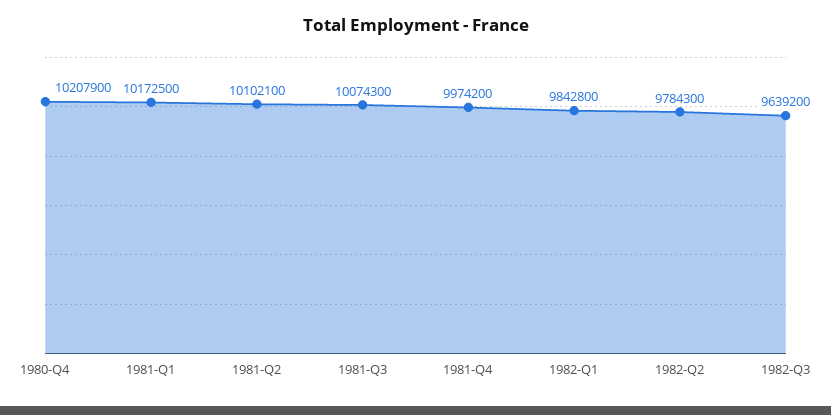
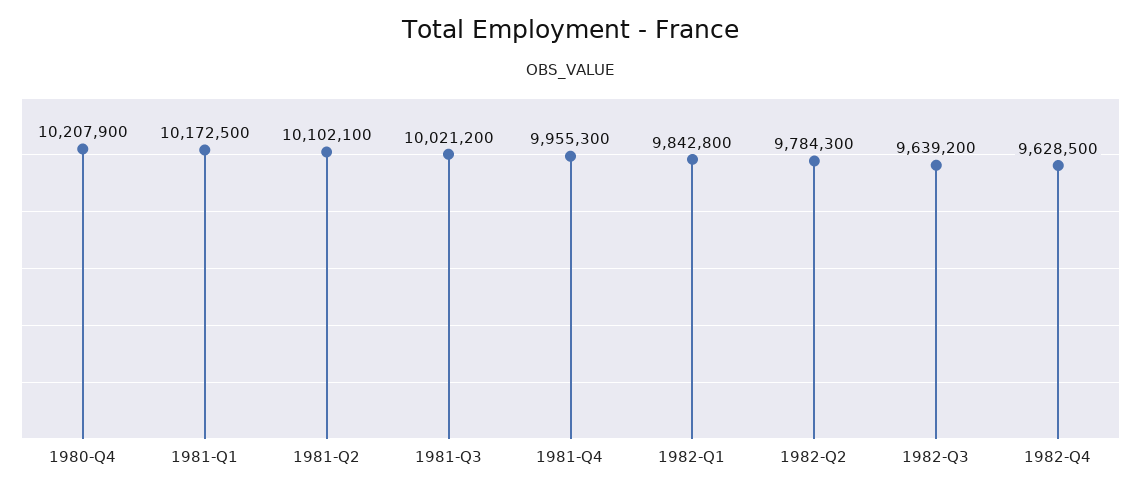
1981-Q3: 10074300 -> 10021200
1981-Q4: 9974200 -> 9955300
1982-Q4: none -> 9628500

